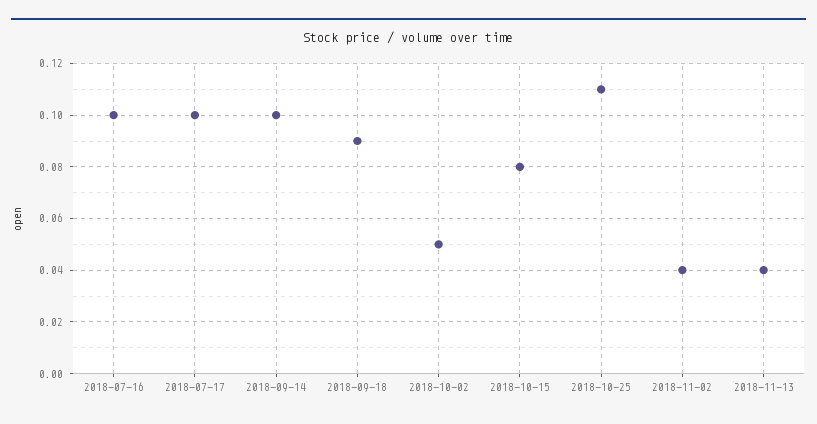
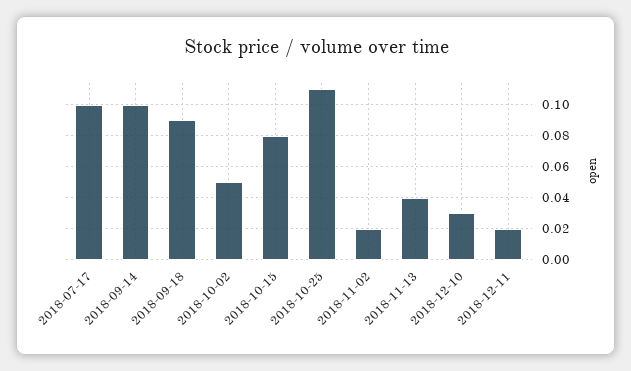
2018-07-16: 0.1 -> none
2018-11-02: 0.04 -> 0.02
2018-12-10: none -> 0.03
2018-12-11: none -> 0.02

